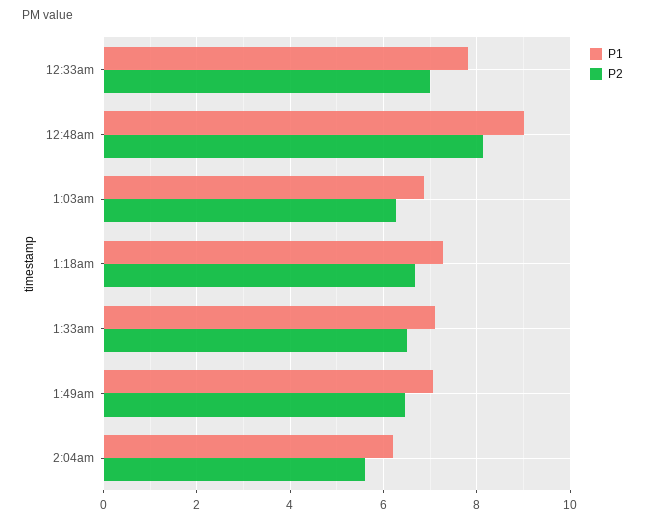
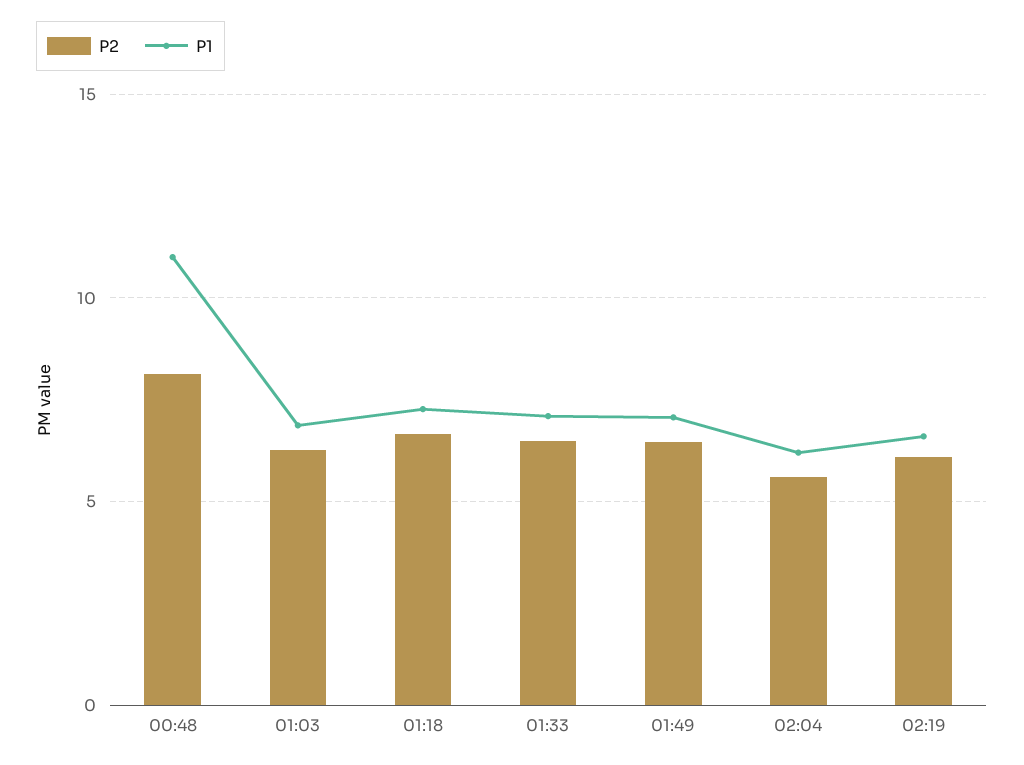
P1, 12:33am: 7.8 -> none
P2, 12:33am: 7 -> none
P1, 12:48am: 9 -> 11
P2, 02:19: none -> 6
P1, 02:19: none -> 6.5

